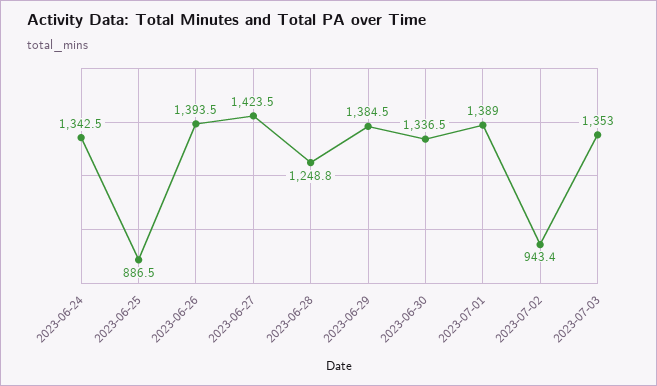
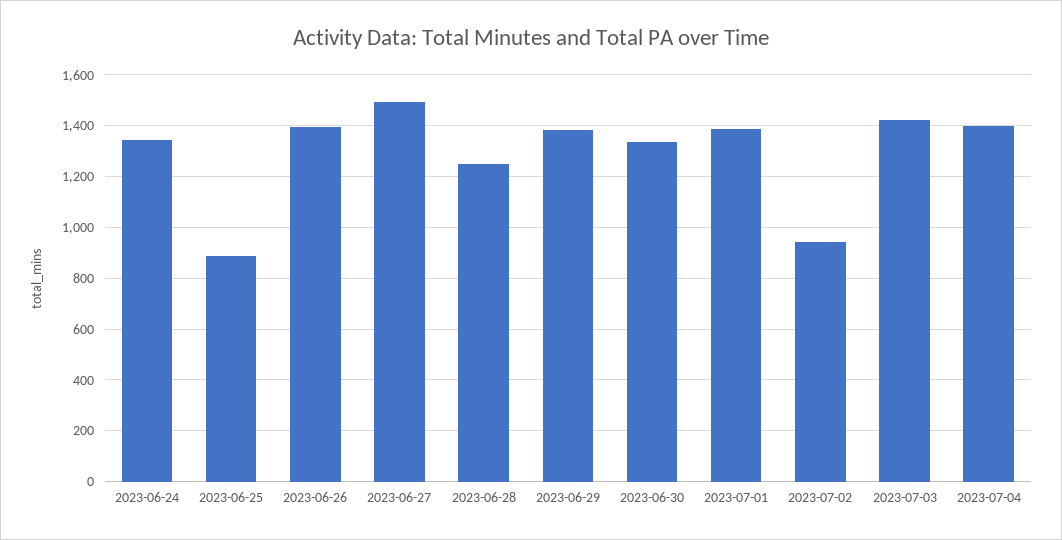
2023-06-27: 1423.5 -> 1500
2023-07-03: 1353 -> 1425
2023-07-04: none -> 1400

